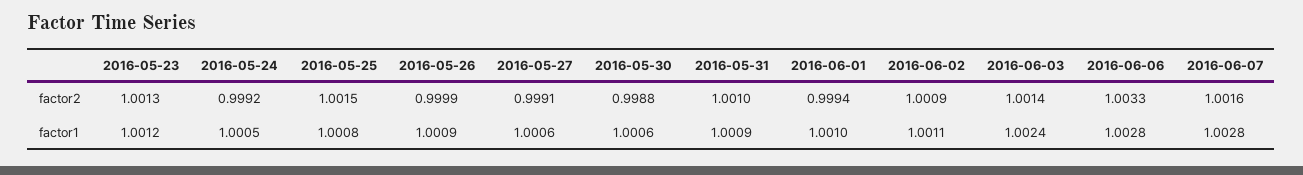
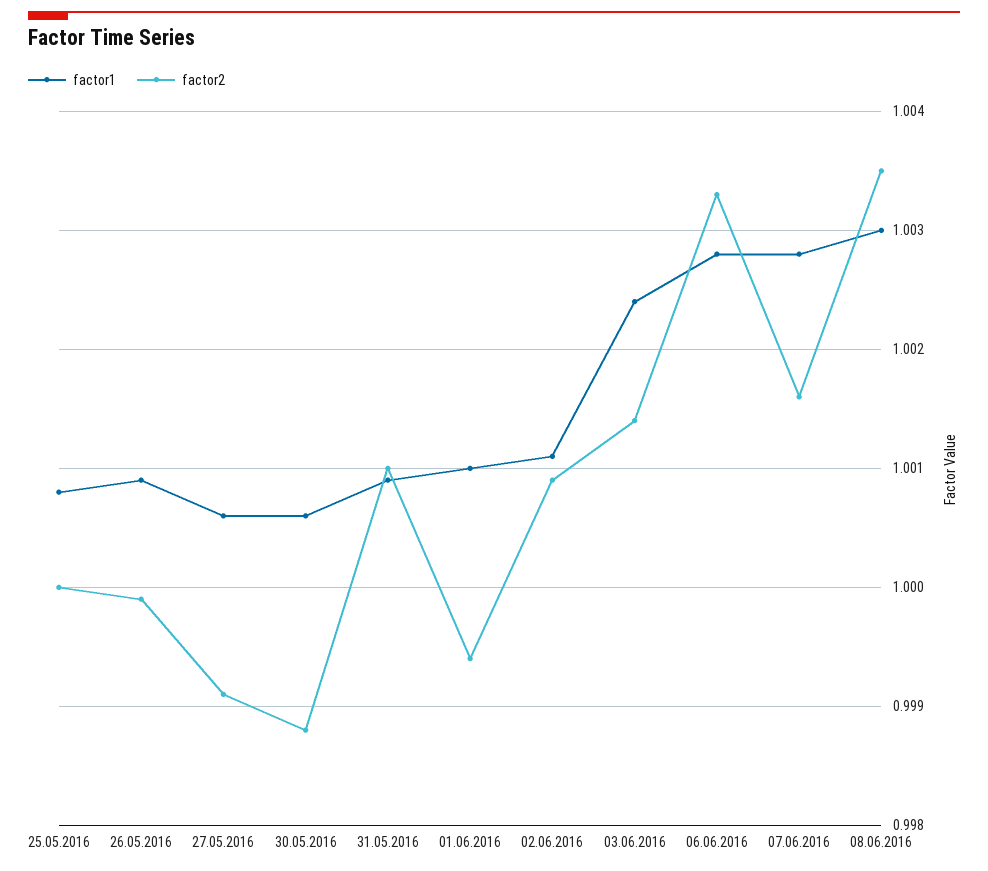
factor2, 2016-05-23: 1.0013 -> none
factor2, 2016-05-24: 0.9992 -> none
factor2, 2016-05-25: 1.0015 -> 1
factor1, 2016-05-23: 1.0012 -> none
factor1, 2016-05-24: 1.0005 -> none
factor1, 08.06.2016: none -> 1.003
factor2, 08.06.2016: none -> 1.0035

